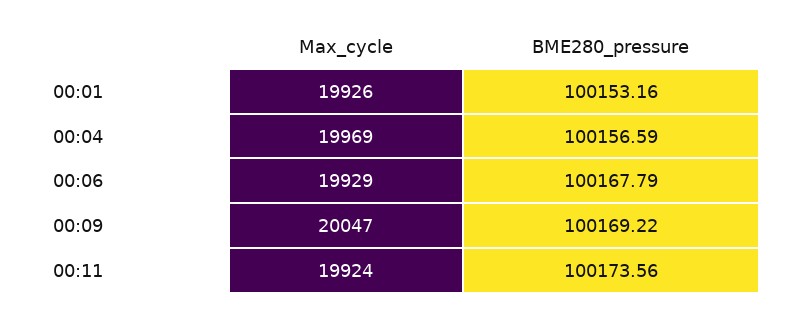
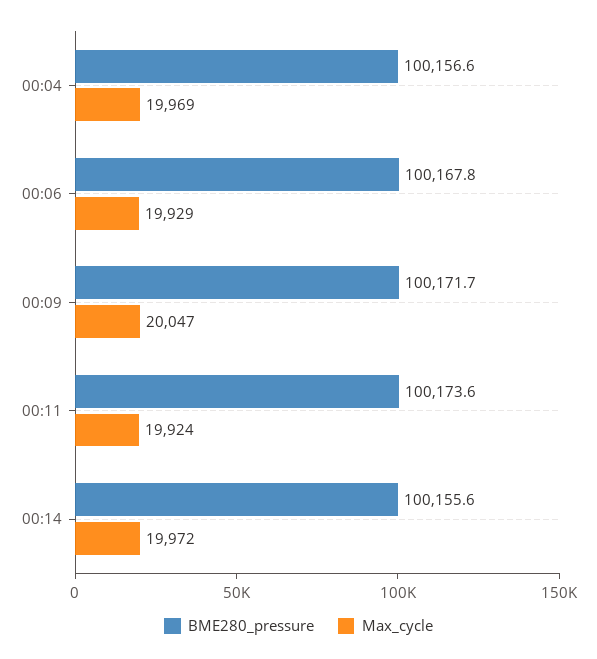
Max_cycle, 00:01: 19926 -> none
BME280_pressure, 00:01: 100153.16 -> none
BME280_pressure, 00:09: 100169.22 -> 100171.7
BME280_pressure, 00:14: none -> 100155.6
Max_cycle, 00:14: none -> 19972

